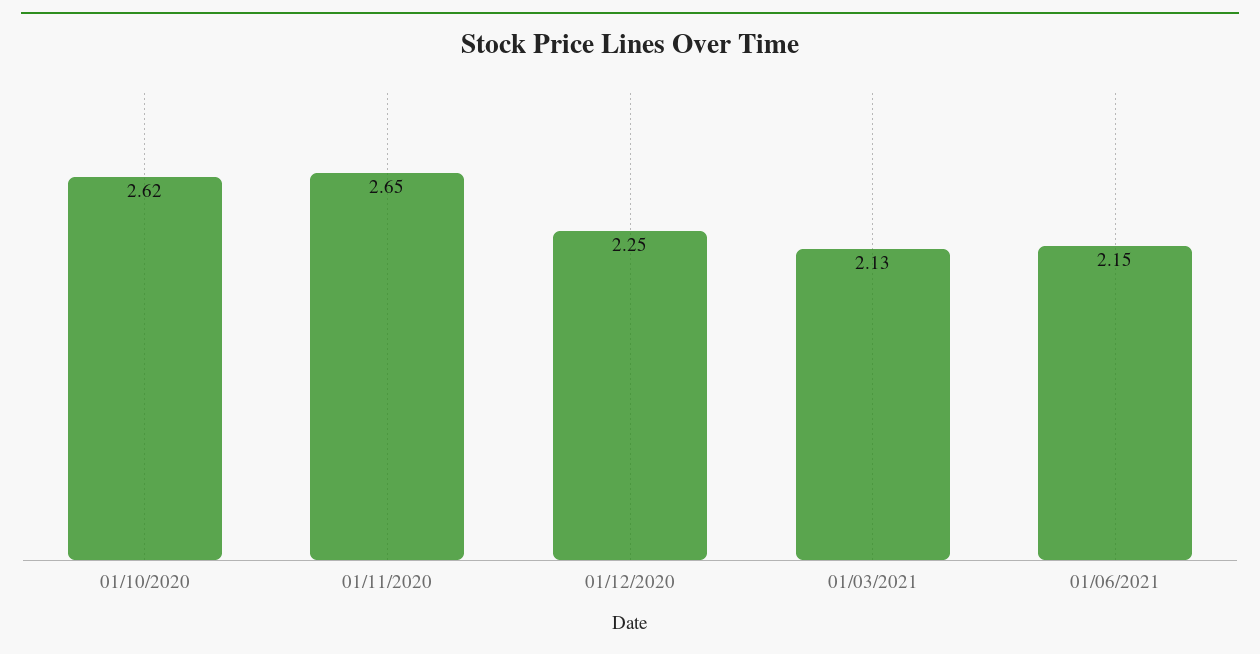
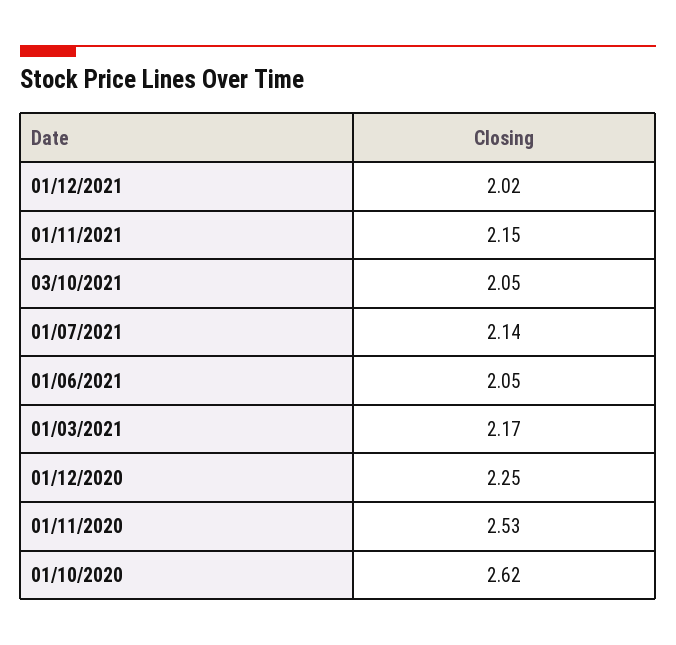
01/11/2020: 2.65 -> 2.53
01/03/2021: 2.13 -> 2.17
01/06/2021: 2.15 -> 2.05
01/12/2021: none -> 2.02
01/11/2021: none -> 2.15
03/10/2021: none -> 2.05
01/07/2021: none -> 2.14

